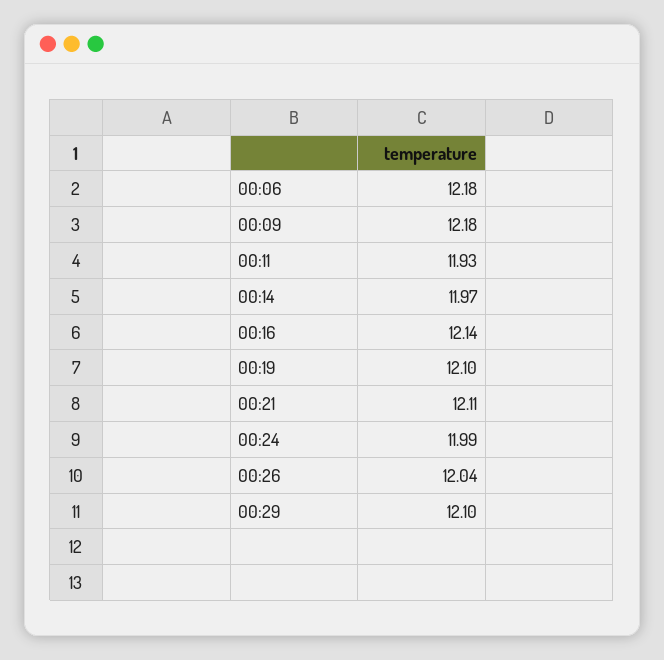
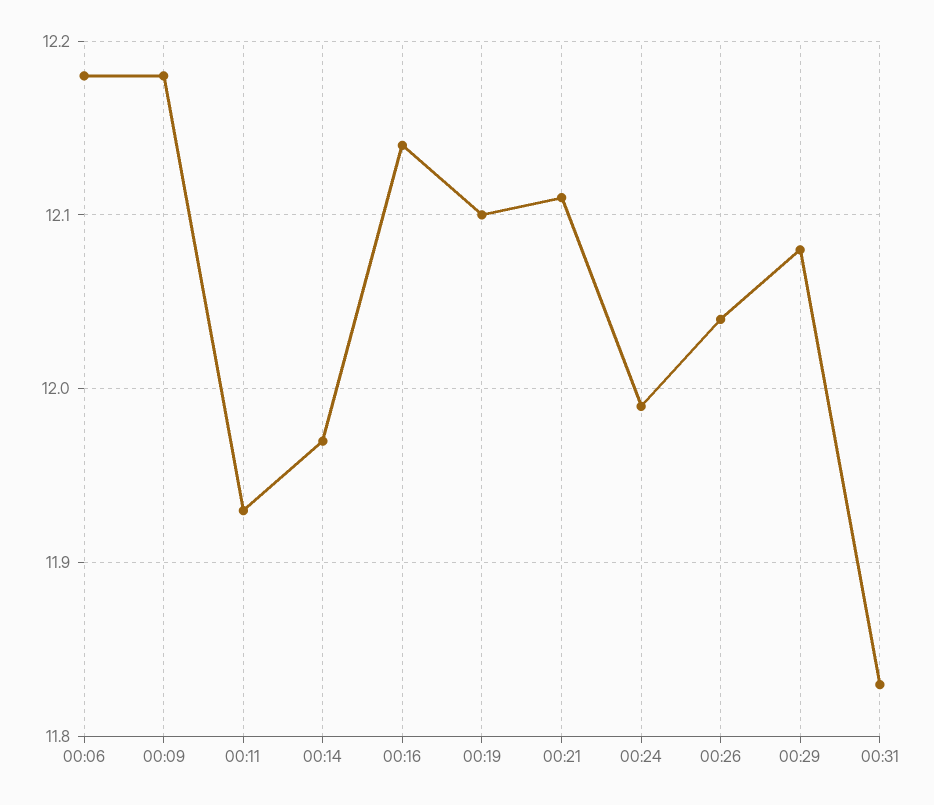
00:29: 12.1 -> 12.08
00:31: none -> 11.83

